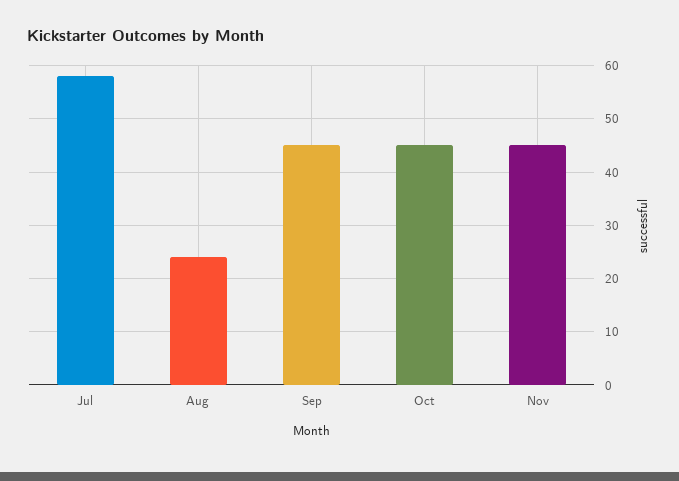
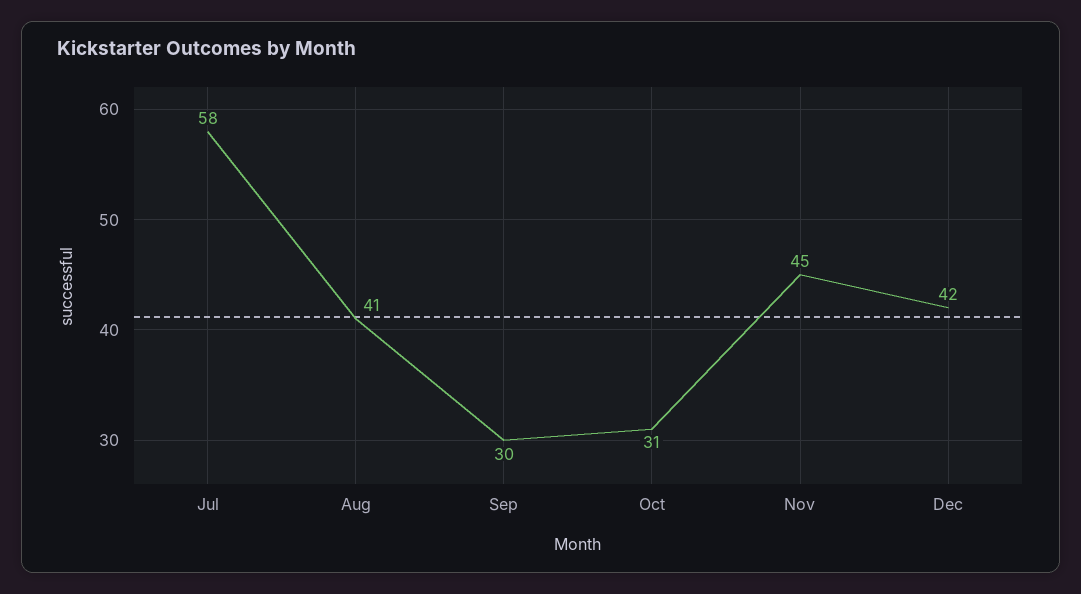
Aug: 25 -> 41
Sep: 45 -> 30
Oct: 45 -> 31
Dec: none -> 42

